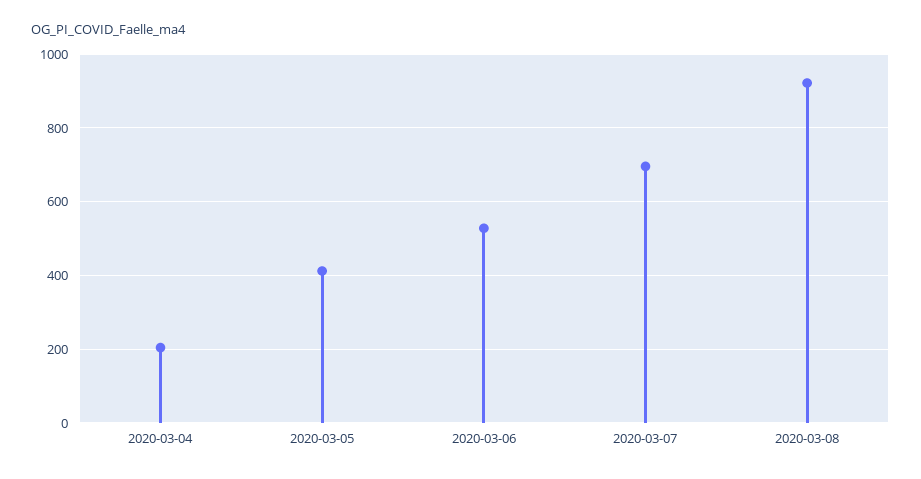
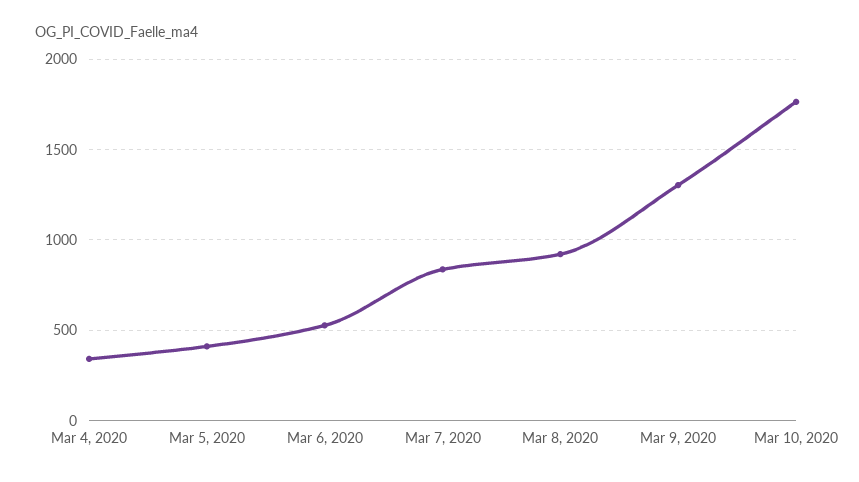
2020-03-04: 200 -> 350
2020-03-07: 700 -> 850
Mar 9, 2020: none -> 1300
Mar 10, 2020: none -> 1750

